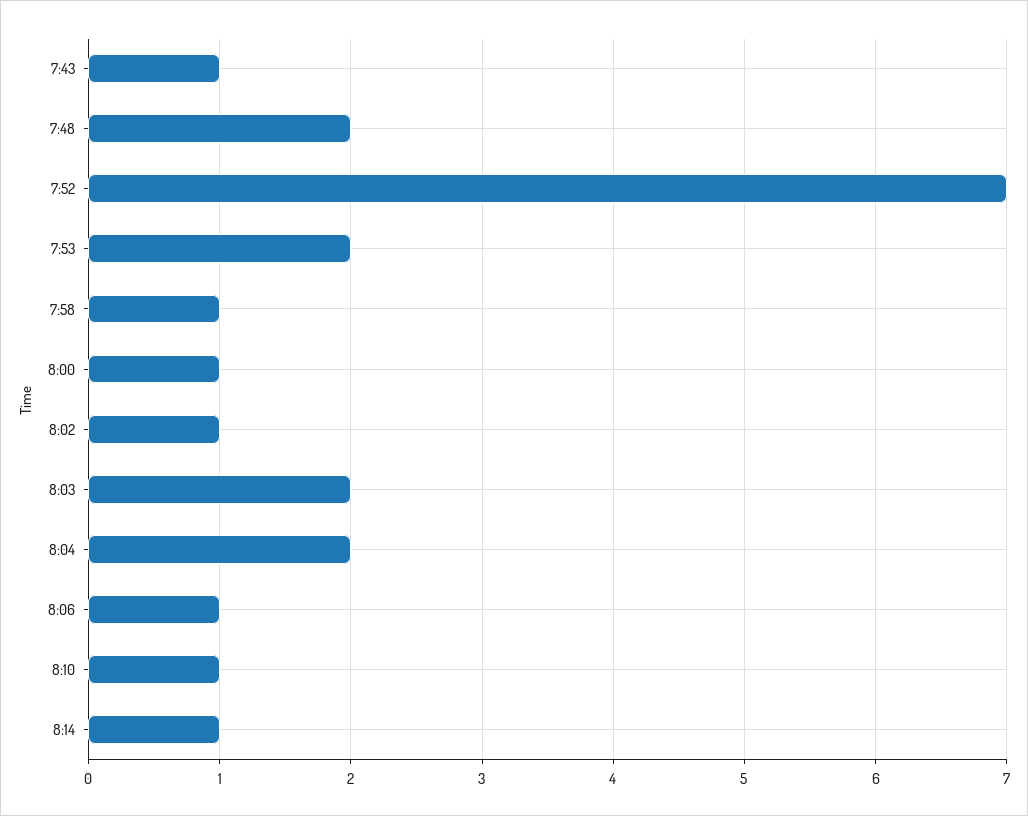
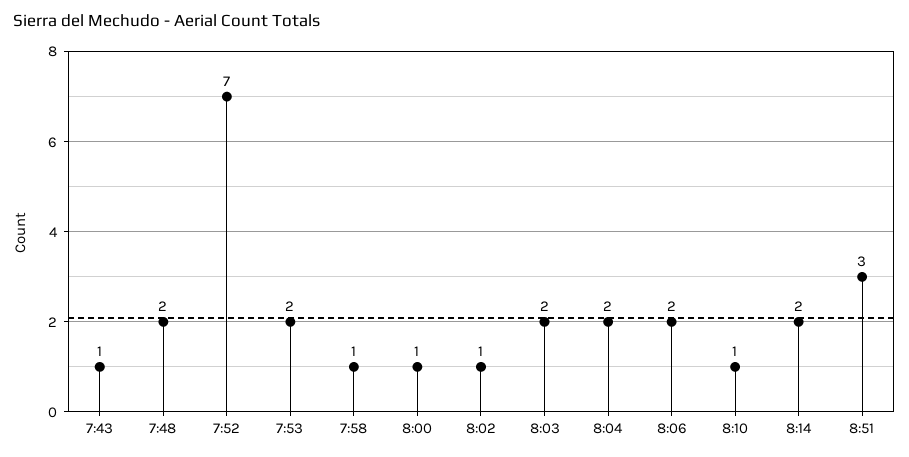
8:06: 1 -> 2
8:14: 1 -> 2
8:51: none -> 3

